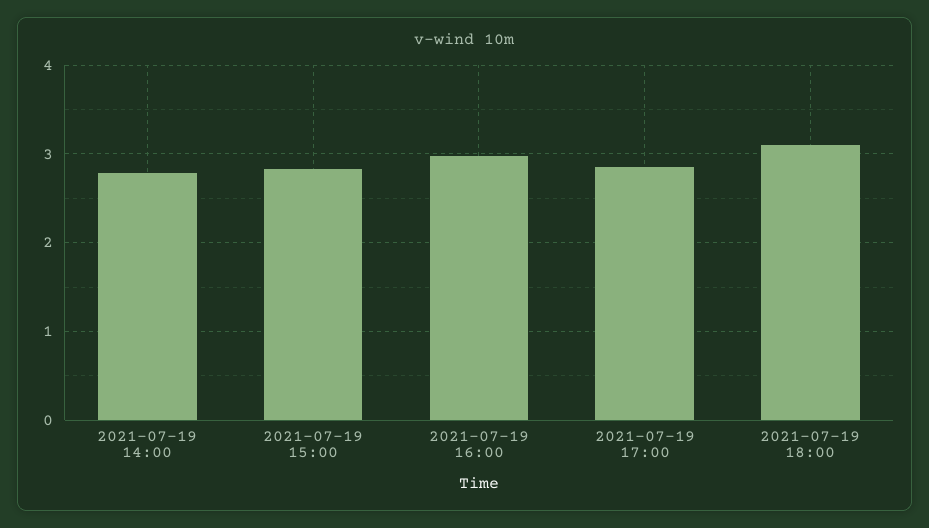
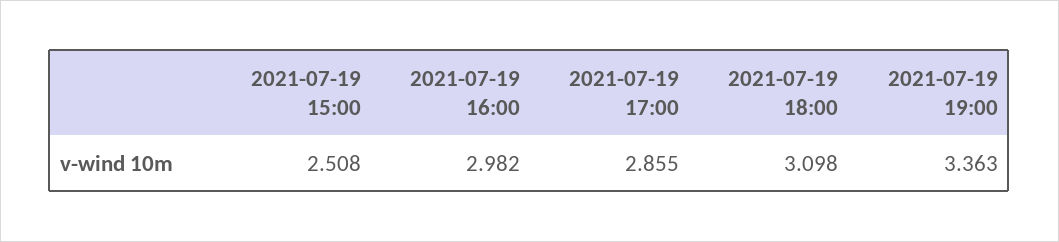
2021-07-19 14:00: 2.8 -> none
2021-07-19 15:00: 2.8 -> 2.508
2021-07-19 19:00: none -> 3.363

